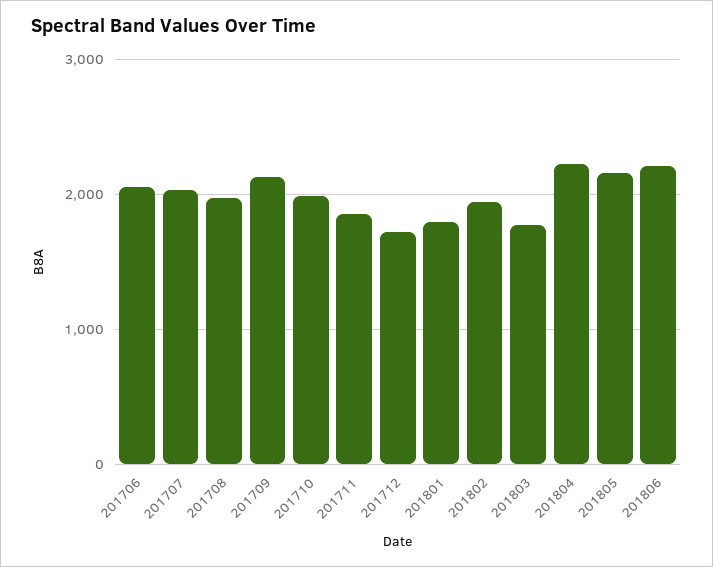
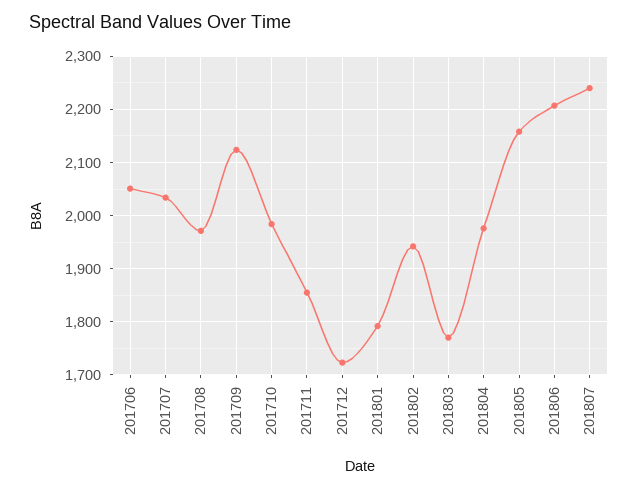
201804: 2200 -> 1980
201807: none -> 2240

